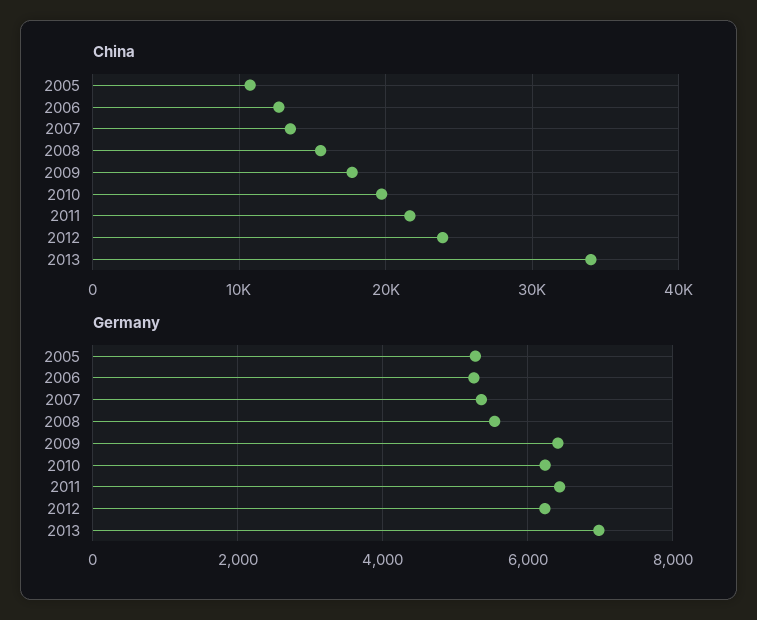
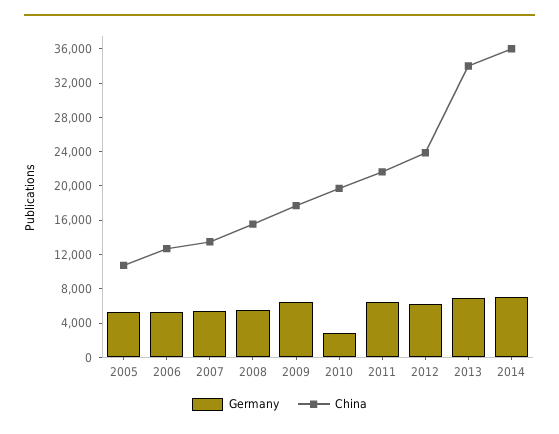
Germany, 2010: 6200 -> 3000
Germany, 2014: none -> 7000
China, 2014: none -> 36000

